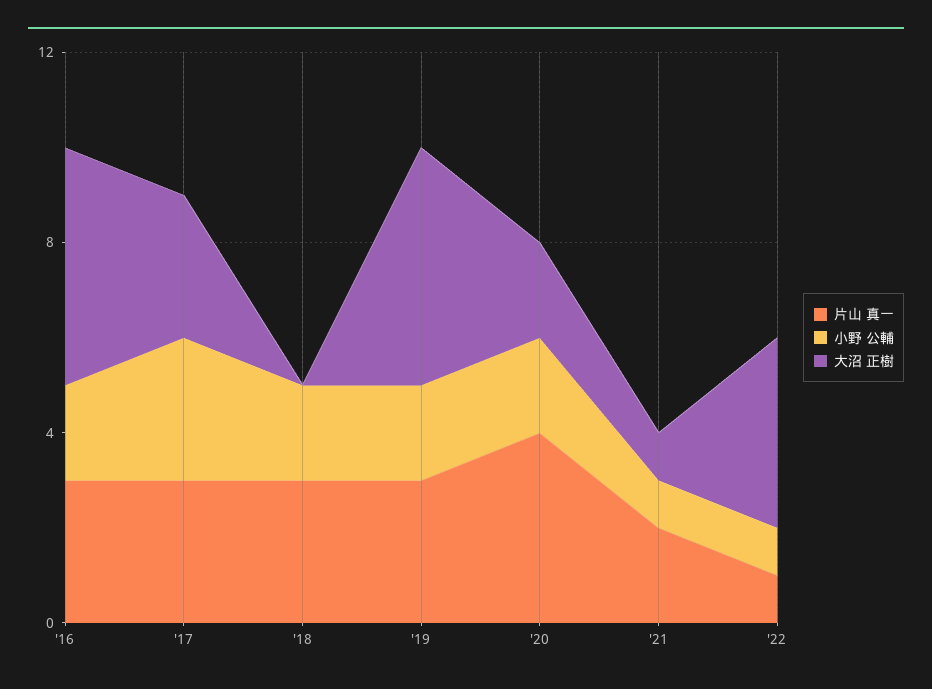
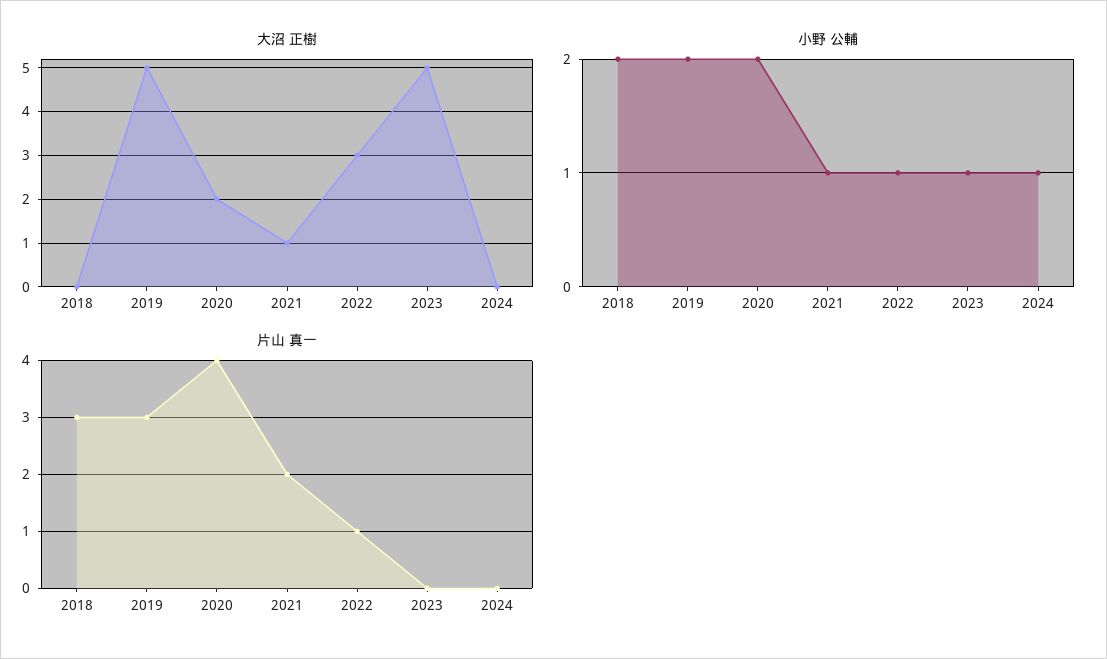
片山 真一, '16: 3 -> none
小野 公輔, '16: 2 -> none
大沼 正樹, '16: 5 -> none
片山 真一, '17: 3 -> none
小野 公輔, '17: 3 -> none
大沼 正樹, '17: 3 -> none
大沼 正樹, '22: 4 -> 3
大沼 正樹, 2023: none -> 5
大沼 正樹, 2024: none -> 0
小野 公輔, 2023: none -> 1
小野 公輔, 2024: none -> 1
片山 真一, 2023: none -> 0
片山 真一, 2024: none -> 0

